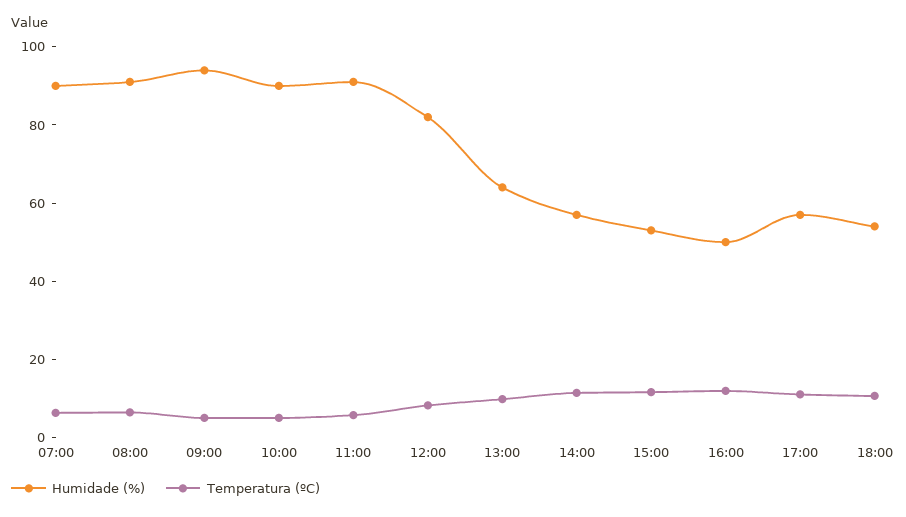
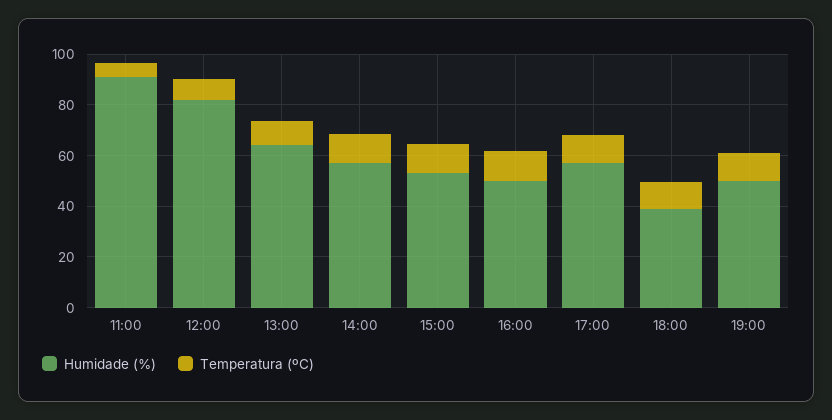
Humidade (%), 07:00: 90 -> none
Temperatura (ºC), 07:00: 5 -> none
Humidade (%), 08:00: 90 -> none
Temperatura (ºC), 08:00: 5 -> none
Humidade (%), 09:00: 95 -> none
Temperatura (ºC), 09:00: 5 -> none
Humidade (%), 10:00: 90 -> none
Temperatura (ºC), 10:00: 5 -> none
Humidade (%), 18:00: 55 -> 40
Humidade (%), 19:00: none -> 50
Temperatura (ºC), 19:00: none -> 10

